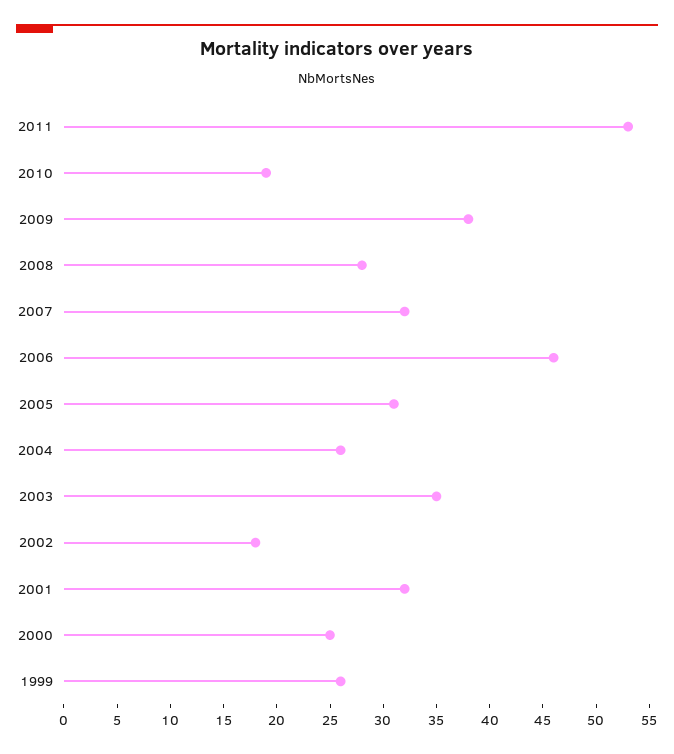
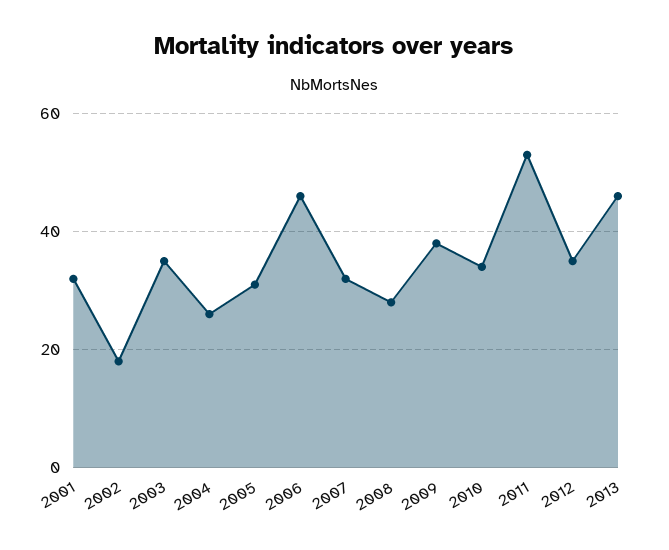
2010: 19 -> 35
2000: 25 -> none
1999: 26 -> none
2012: none -> 35
2013: none -> 45

